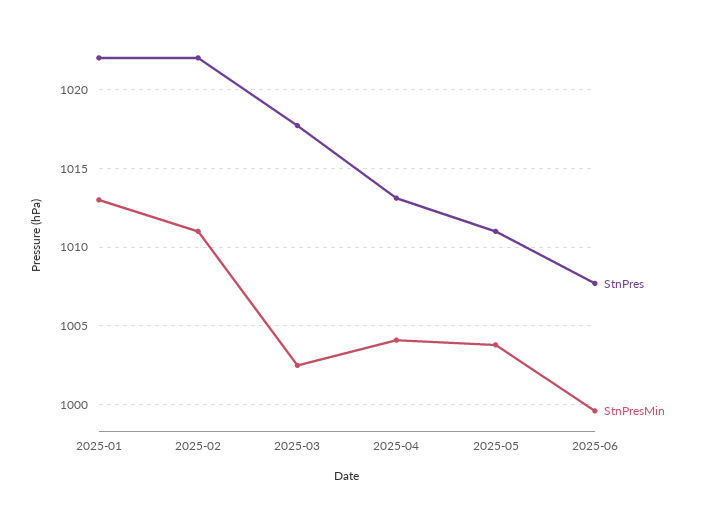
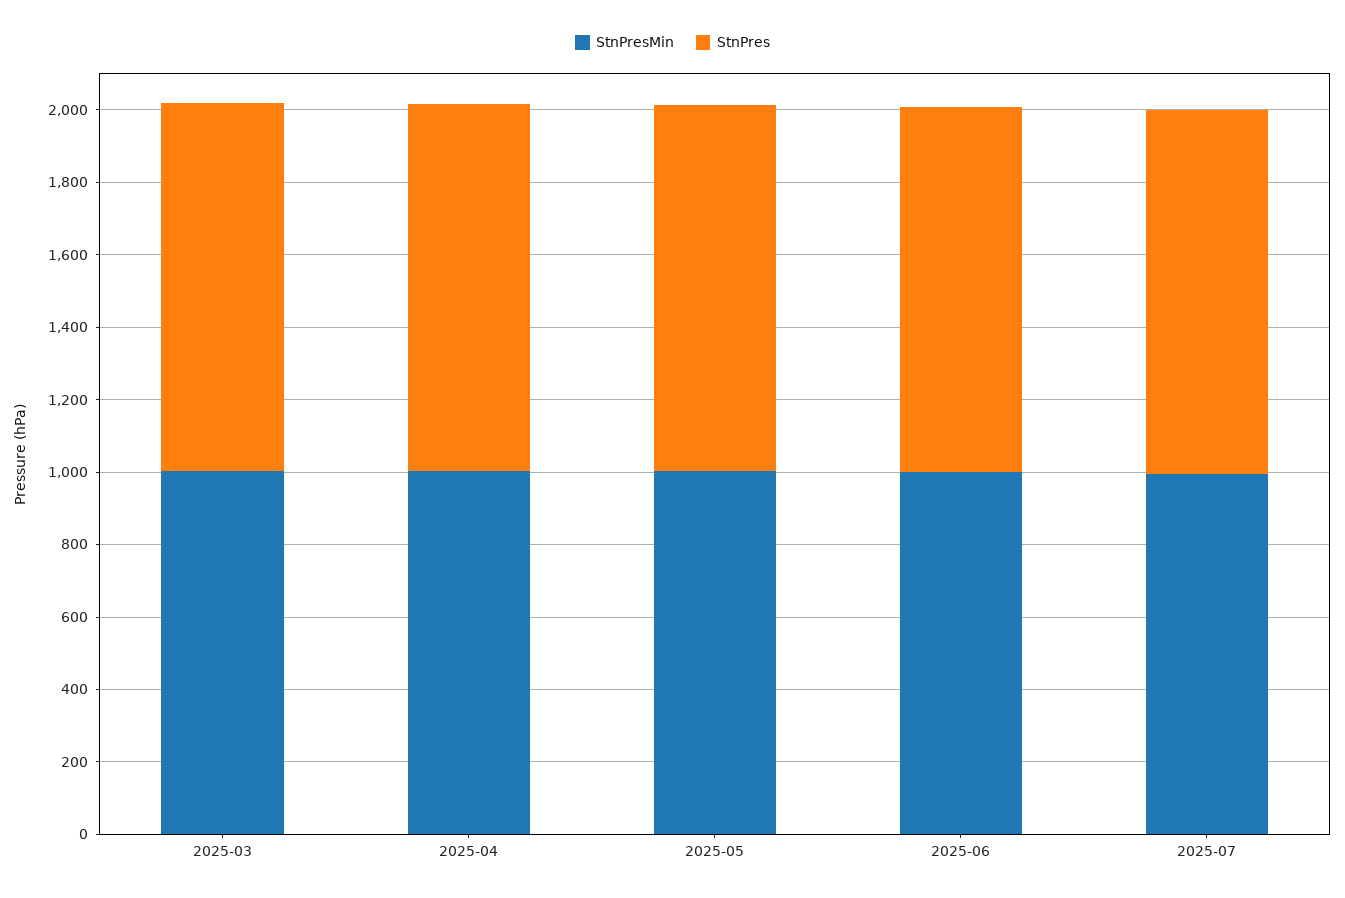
StnPres, 2025-01: 1022 -> none
StnPresMin, 2025-01: 1013 -> none
StnPres, 2025-02: 1022 -> none
StnPresMin, 2025-02: 1011 -> none
StnPresMin, 2025-07: none -> 1000
StnPres, 2025-07: none -> 1000

